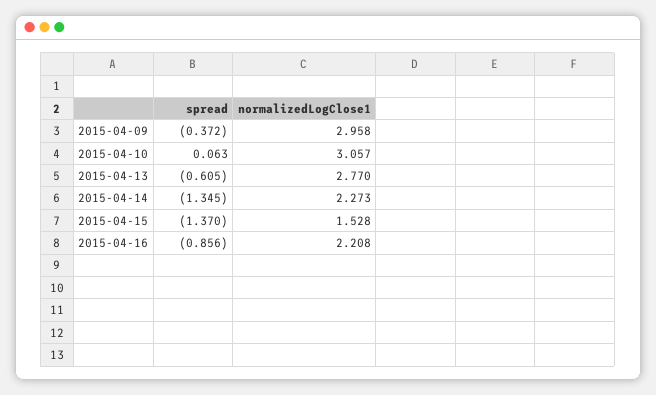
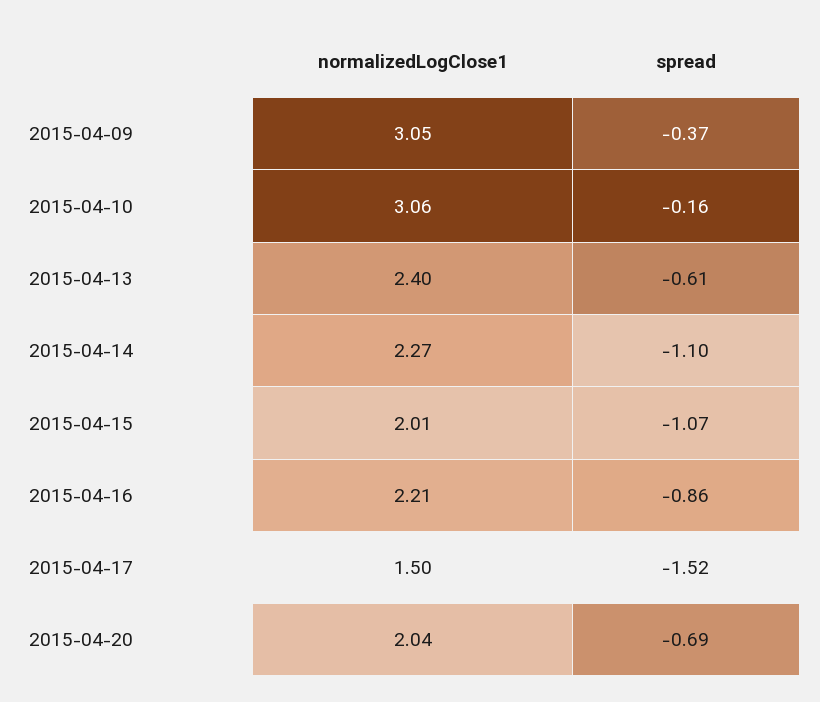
normalizedLogClose1, 2015-04-09: 2.958 -> 3.05
spread, 2015-04-10: 0.063 -> -0.16
normalizedLogClose1, 2015-04-13: 2.77 -> 2.4
spread, 2015-04-14: -1.345 -> -1.1
spread, 2015-04-15: -1.37 -> -1.07
normalizedLogClose1, 2015-04-15: 1.528 -> 2.01
normalizedLogClose1, 2015-04-17: none -> 1.5
spread, 2015-04-17: none -> -1.52
normalizedLogClose1, 2015-04-20: none -> 2.04
spread, 2015-04-20: none -> -0.69

